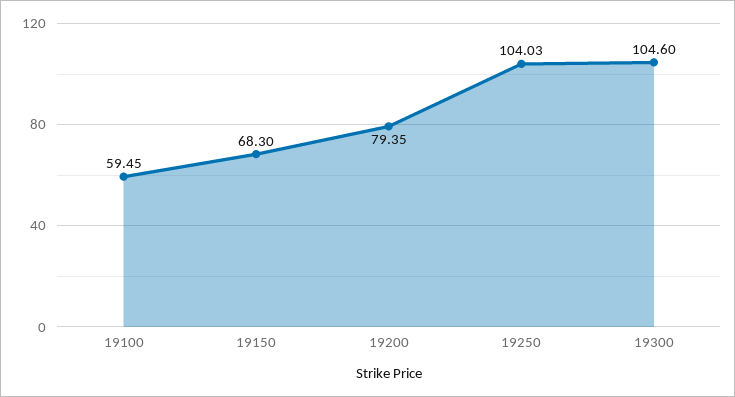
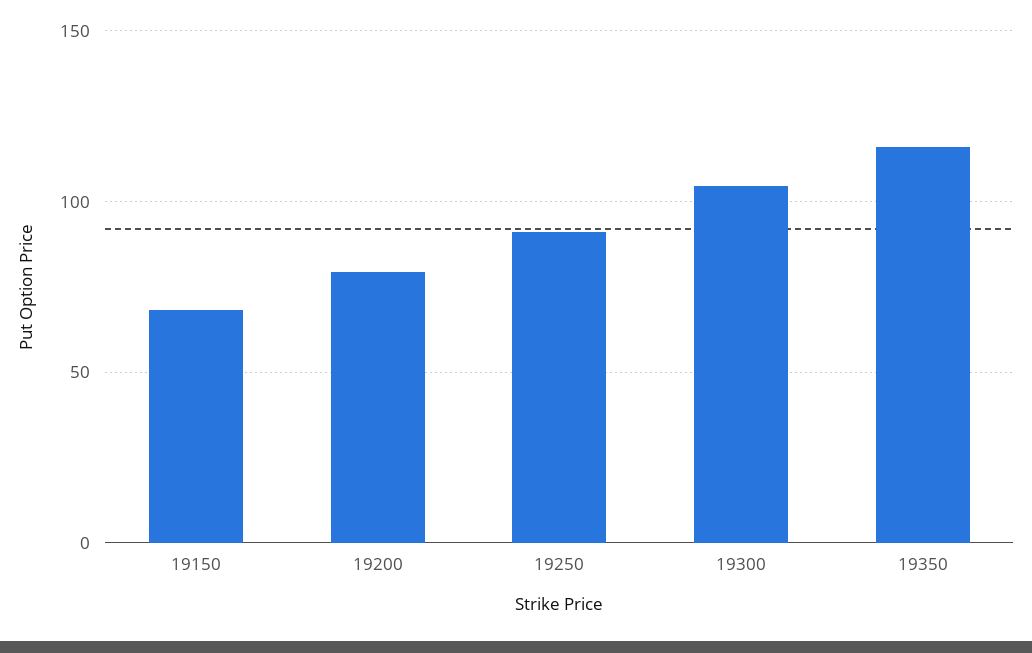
19100: 59.45 -> none
19250: 104.03 -> 90
19350: none -> 115

